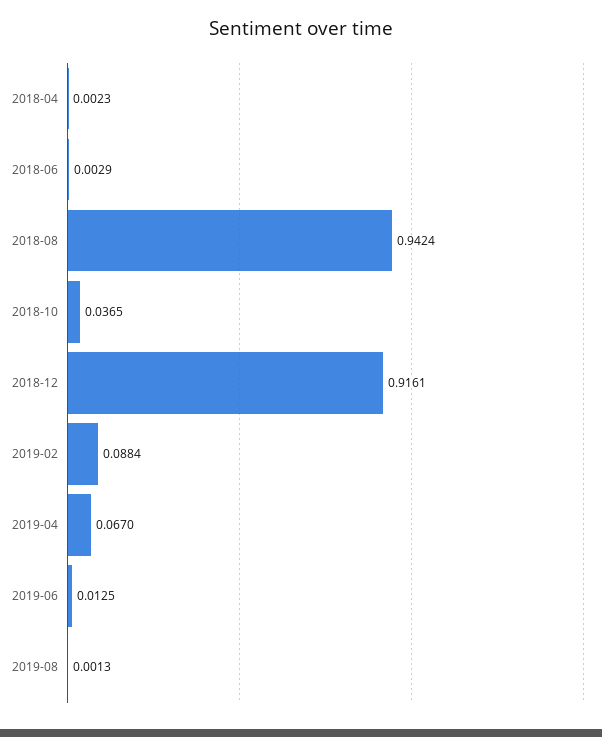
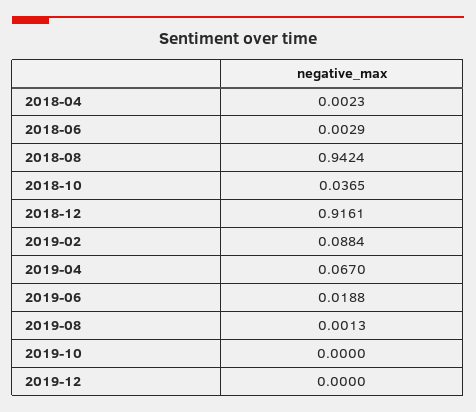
2019-06: 0.0125 -> 0.0188
2019-10: none -> 0
2019-12: none -> 0

